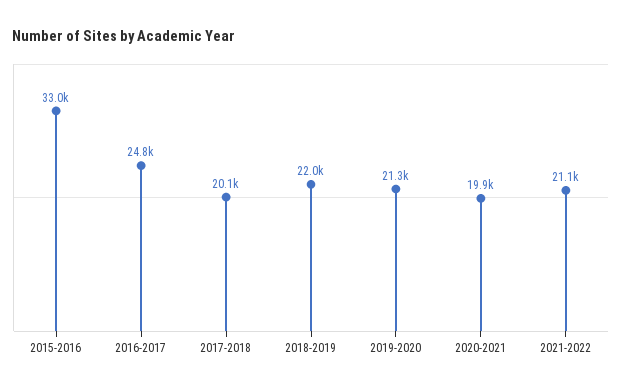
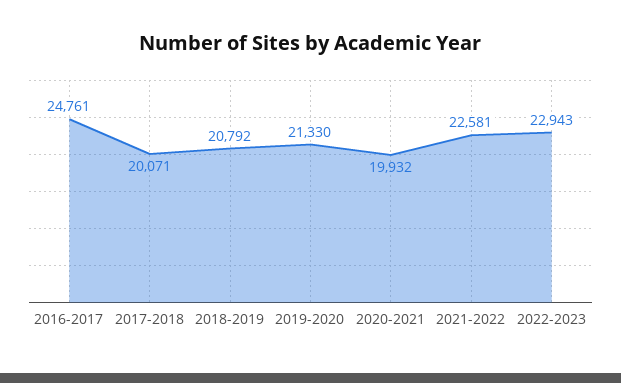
2015-2016: 33000 -> none
2018-2019: 22000 -> 20792
2021-2022: 21100 -> 22581
2022-2023: none -> 22943

